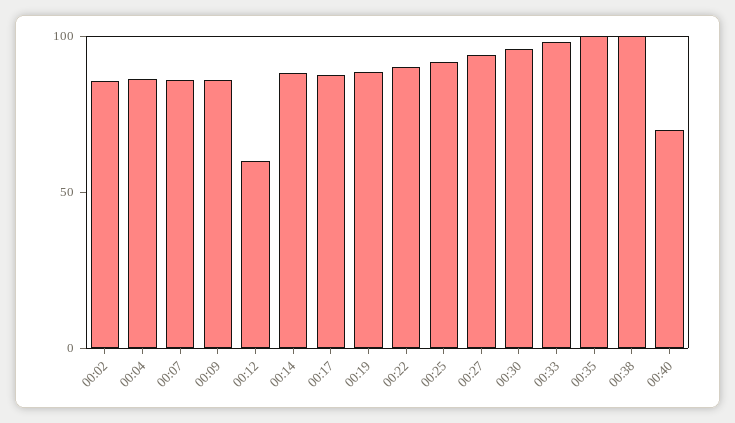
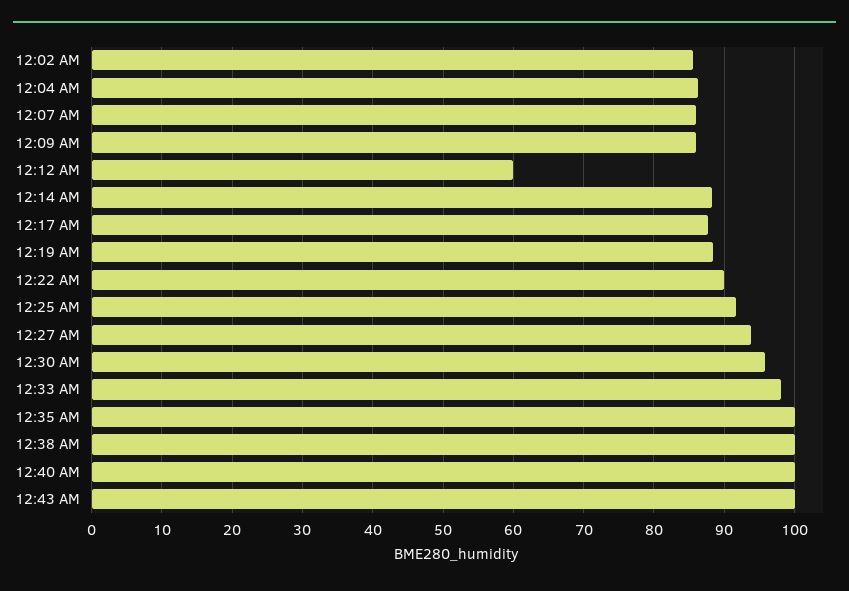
00:40: 70 -> 100
12:43 AM: none -> 100

